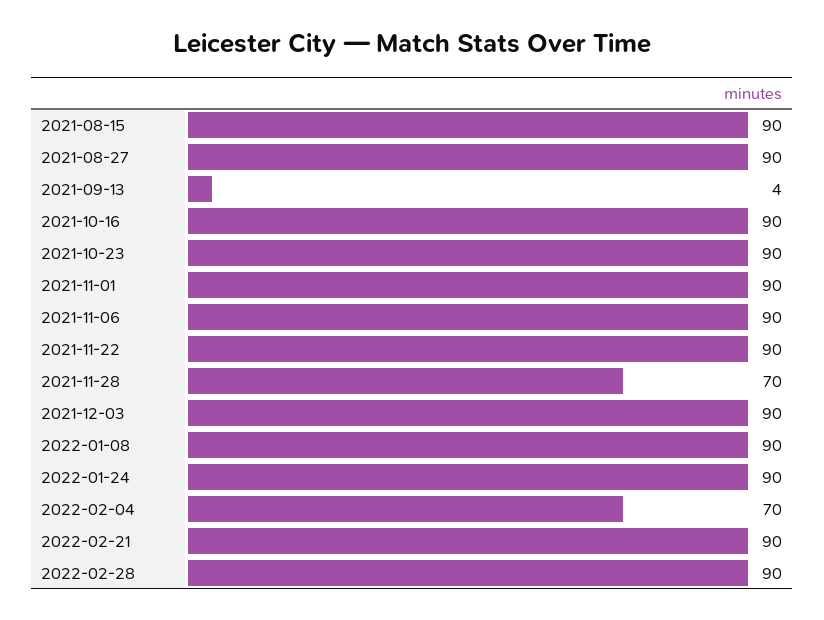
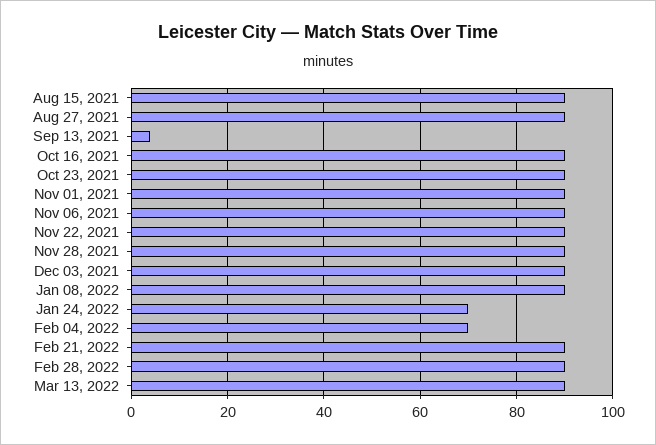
2021-11-28: 70 -> 90
2022-01-24: 90 -> 70
Mar 13, 2022: none -> 90

